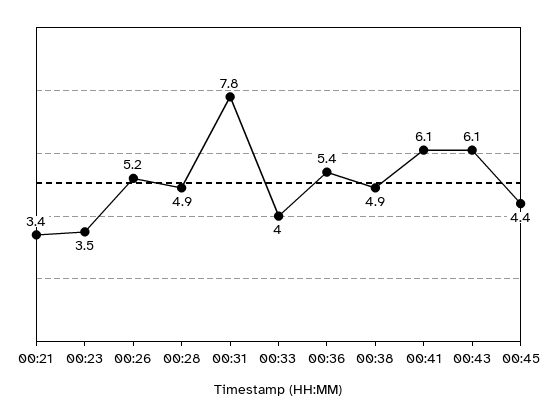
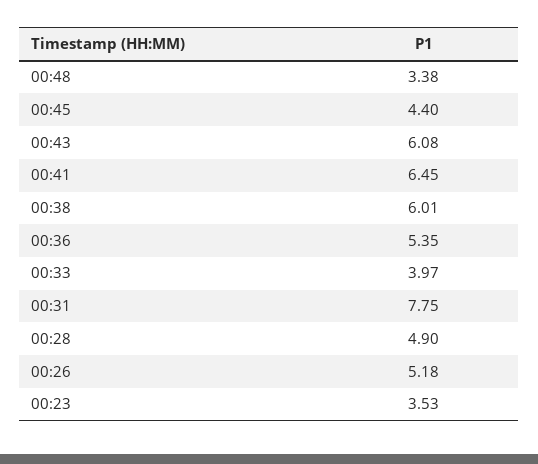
00:21: 3.4 -> none
00:38: 4.9 -> 6.01
00:41: 6.1 -> 6.45
00:48: none -> 3.38

